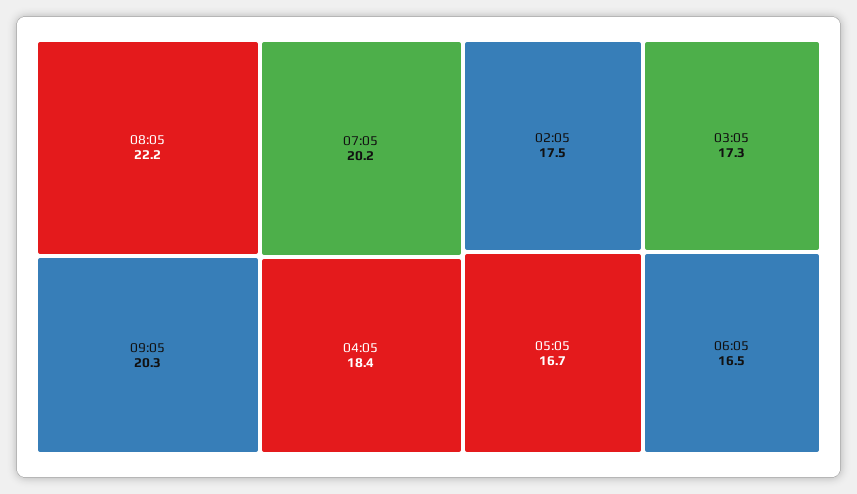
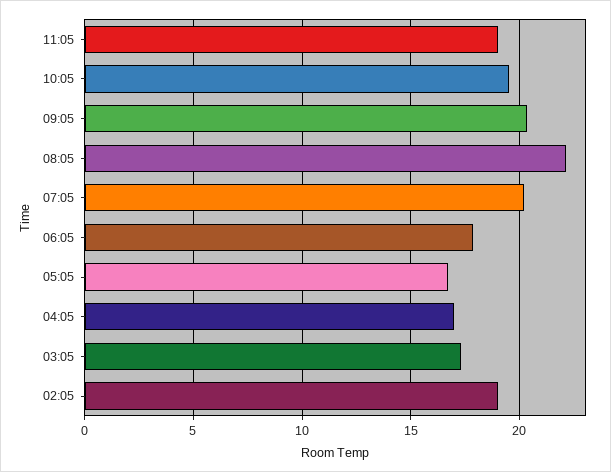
04:05: 18.4 -> 17
02:05: 17.5 -> 19
06:05: 16.5 -> 18
11:05: none -> 19
10:05: none -> 19.5

